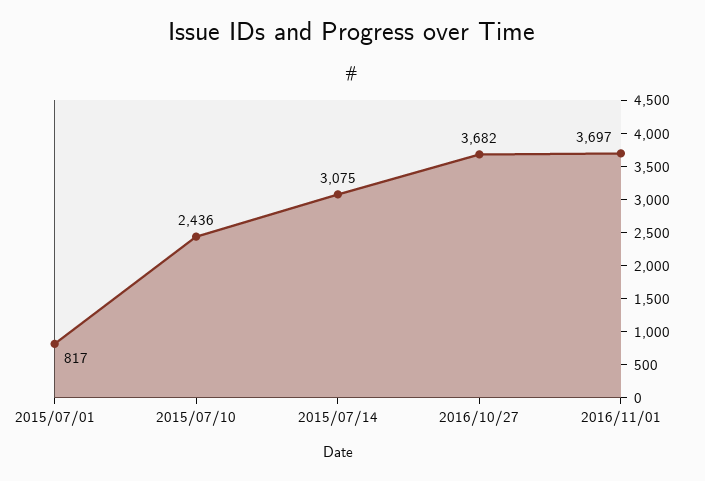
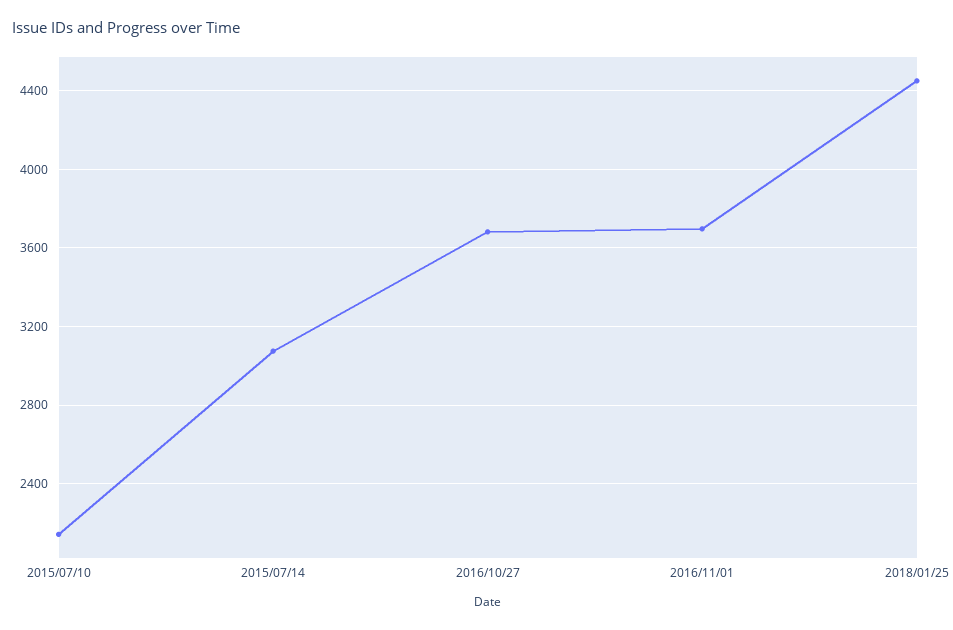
2015/07/01: 817 -> none
2015/07/10: 2436 -> 2150
2018/01/25: none -> 4450

